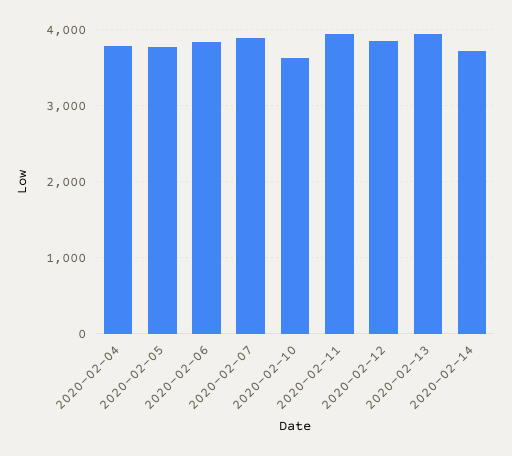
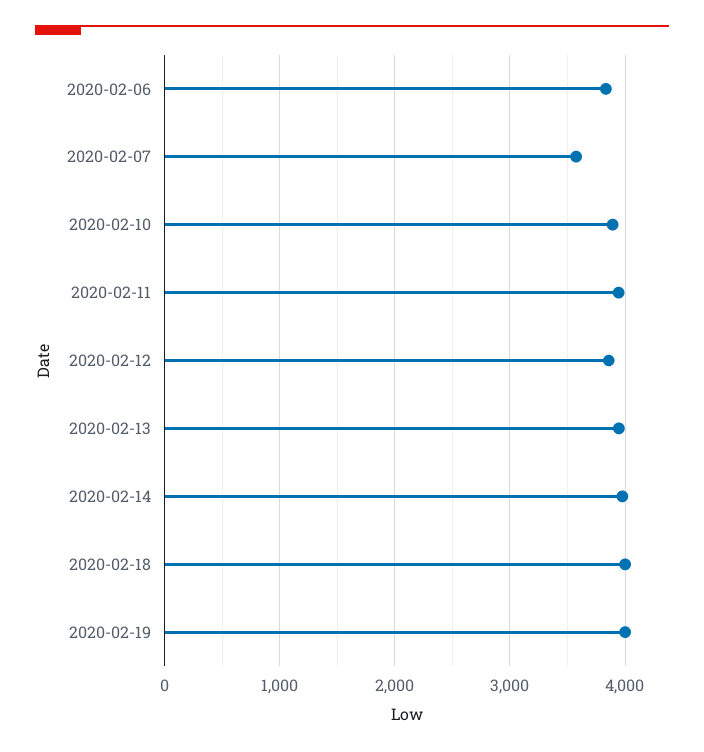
2020-02-04: 3800 -> none
2020-02-05: 3800 -> none
2020-02-07: 3900 -> 3600
2020-02-10: 3600 -> 3900
2020-02-14: 3700 -> 4000
2020-02-18: none -> 4000
2020-02-19: none -> 4000

